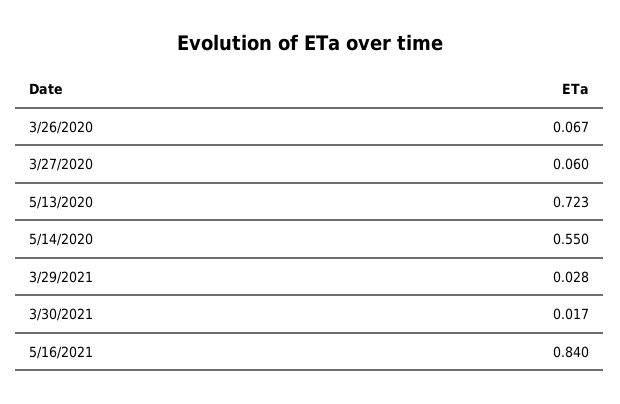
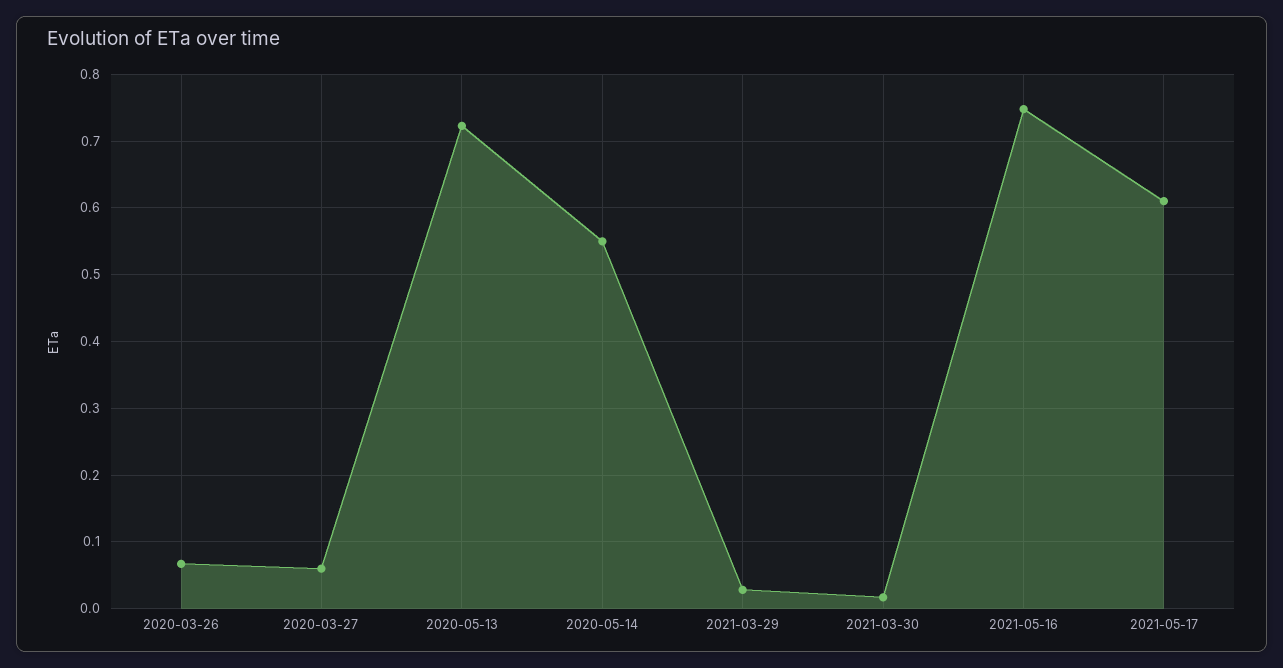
5/16/2021: 0.84 -> 0.75
2021-05-17: none -> 0.61

